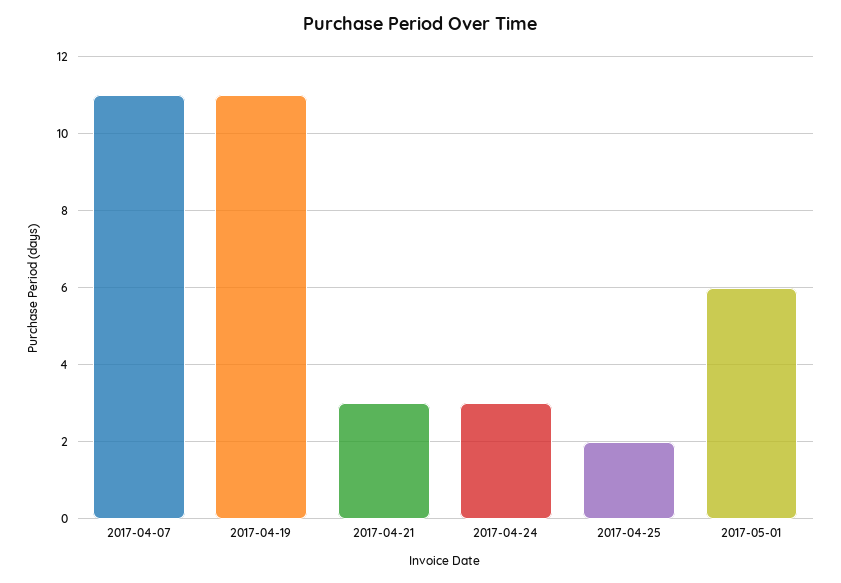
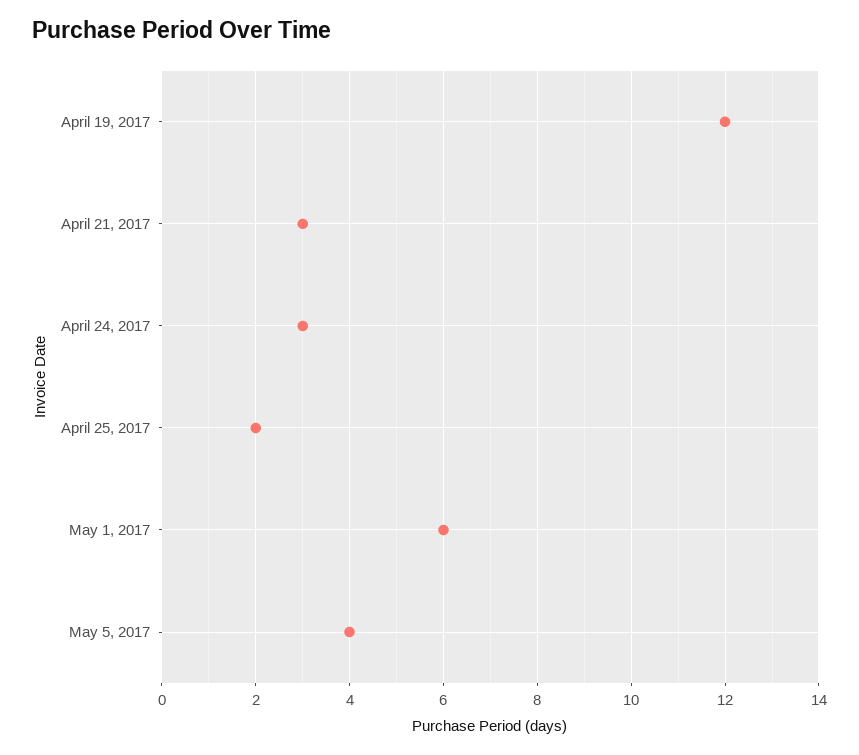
2017-04-07: 11 -> none
2017-04-19: 11 -> 12
May 5, 2017: none -> 4

